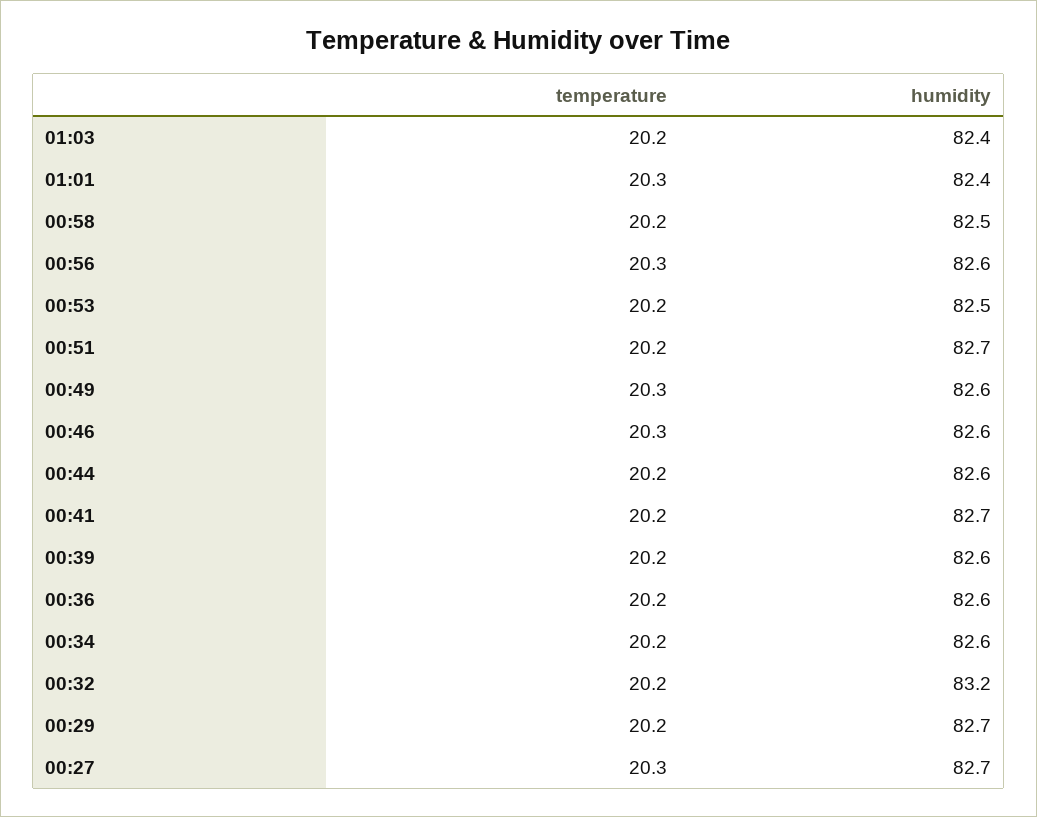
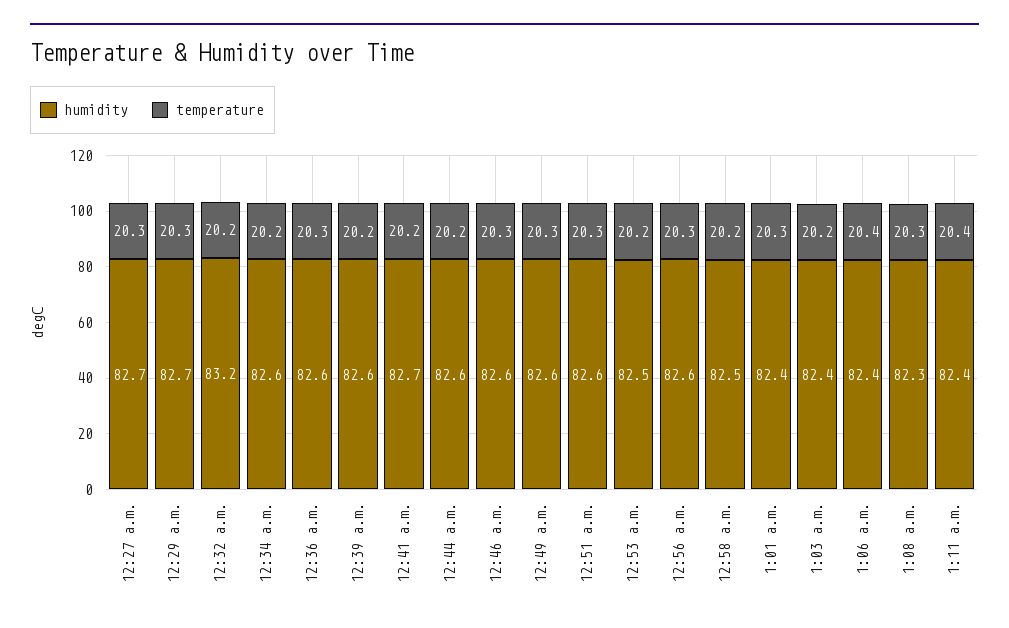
temperature, 00:51: 20.2 -> 20.3
humidity, 00:51: 82.7 -> 82.6
temperature, 00:36: 20.2 -> 20.3
temperature, 00:29: 20.2 -> 20.3
humidity, 1:06 a.m.: none -> 82.4
temperature, 1:06 a.m.: none -> 20.4
humidity, 1:08 a.m.: none -> 82.3
temperature, 1:08 a.m.: none -> 20.3
humidity, 1:11 a.m.: none -> 82.4
temperature, 1:11 a.m.: none -> 20.4

